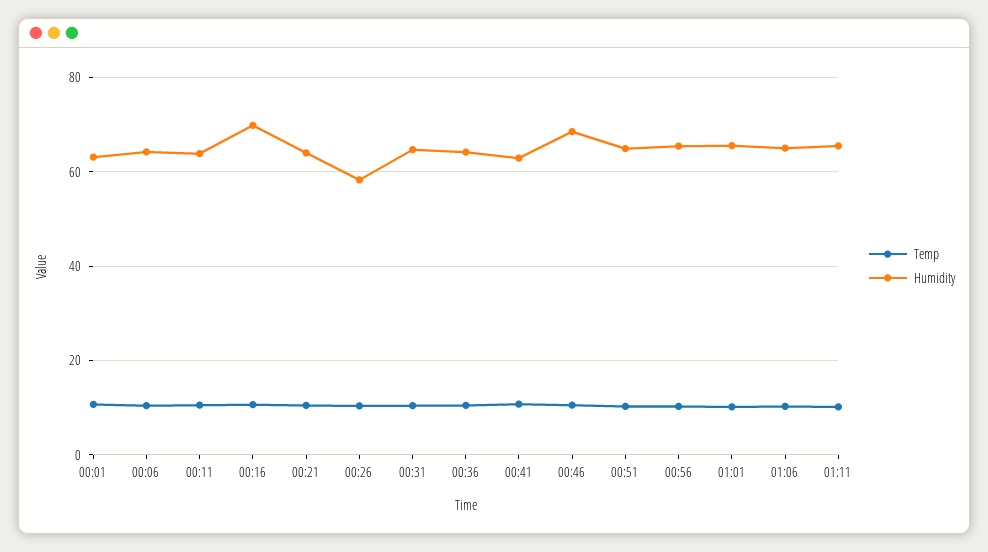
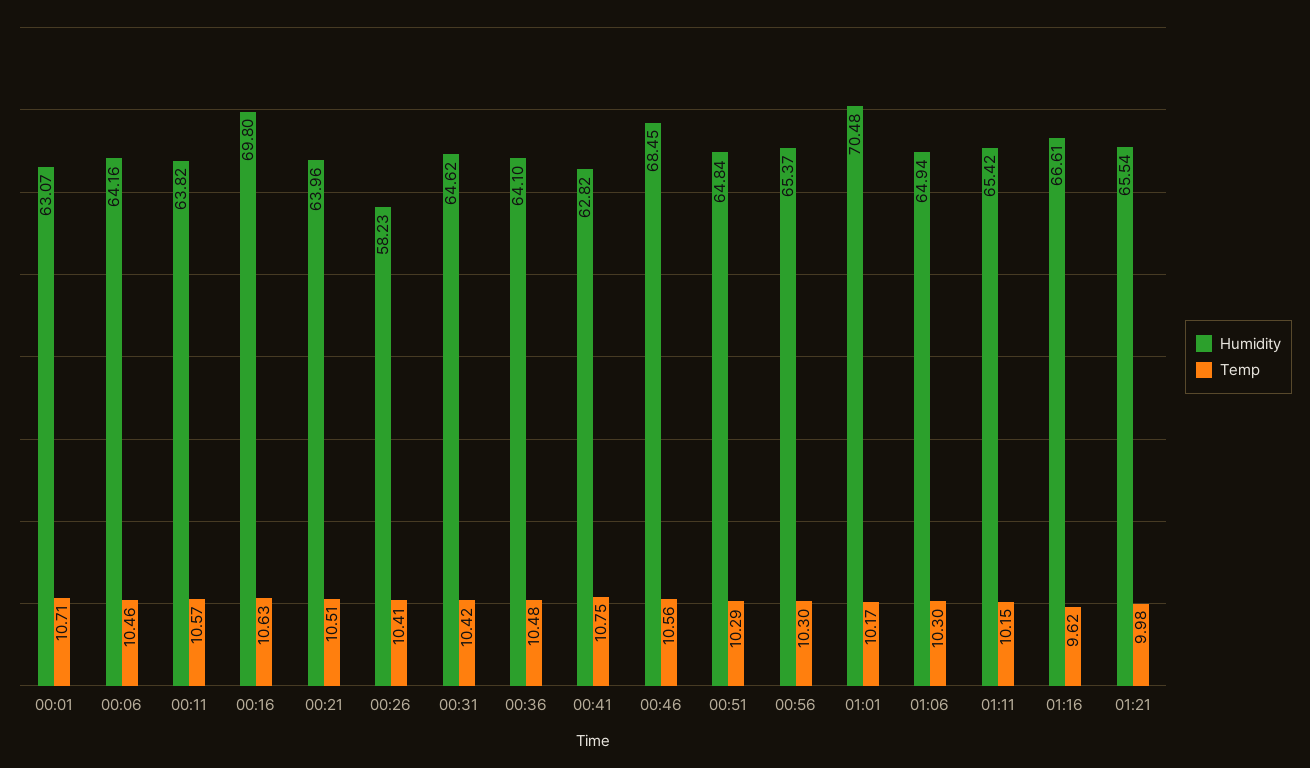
Humidity, 01:01: 66 -> 70.48
Humidity, 01:16: none -> 66.61
Temp, 01:16: none -> 9.62
Humidity, 01:21: none -> 65.54
Temp, 01:21: none -> 9.98

